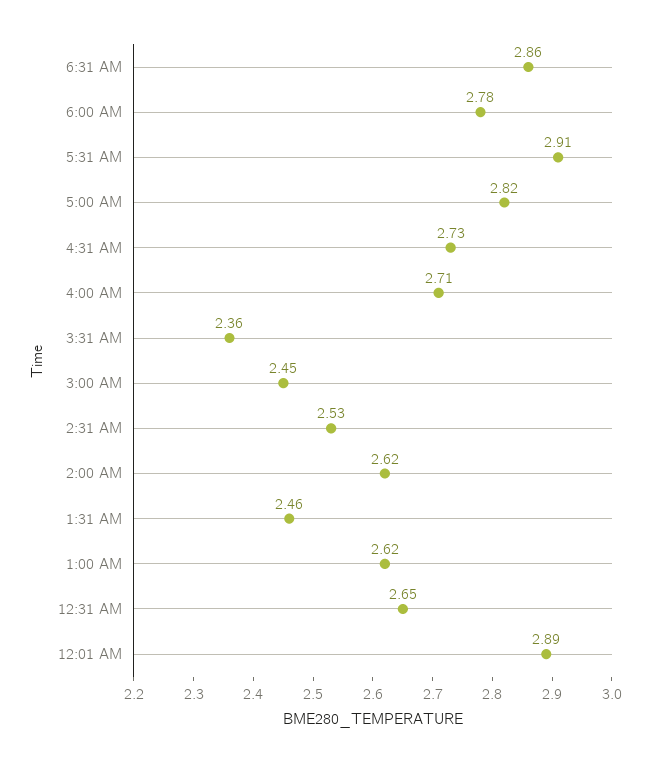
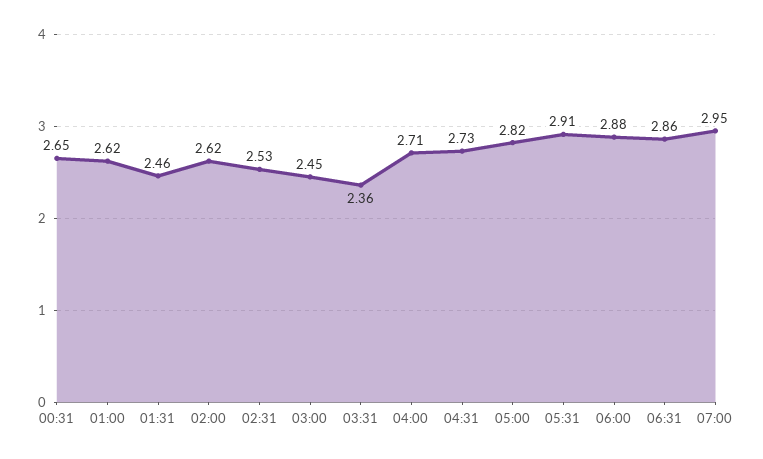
6:00 AM: 2.78 -> 2.88
12:01 AM: 2.89 -> none
07:00: none -> 2.95

